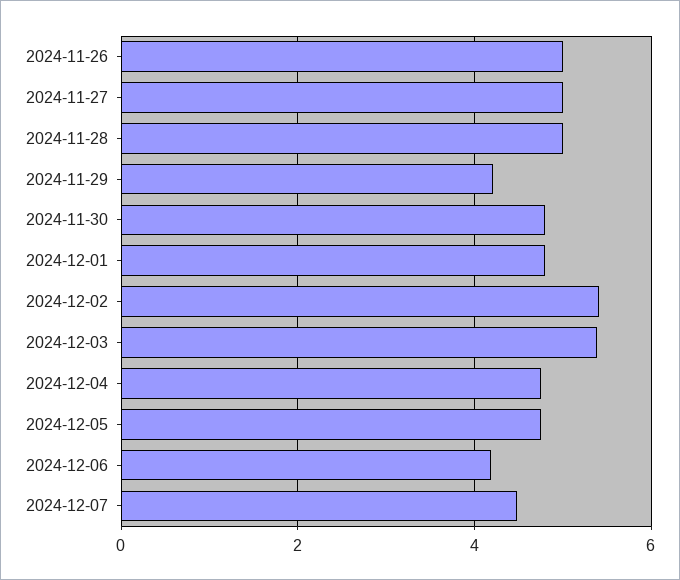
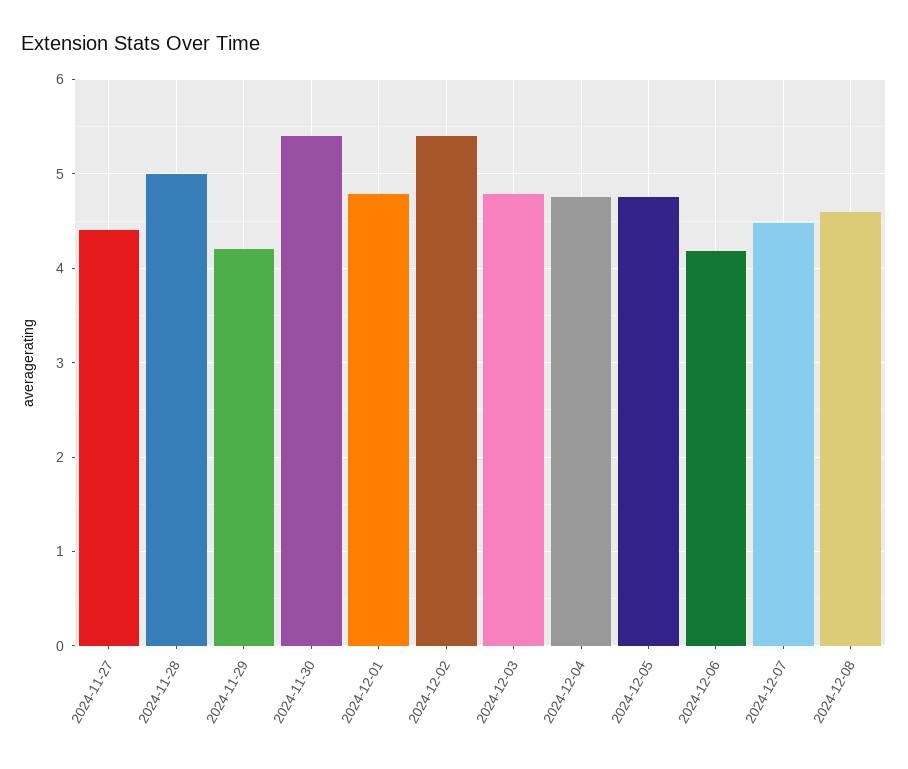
2024-11-26: 5 -> none
2024-11-27: 5 -> 4.4
2024-11-30: 4.8 -> 5.4
2024-12-03: 5.4 -> 4.8
2024-12-08: none -> 4.6

